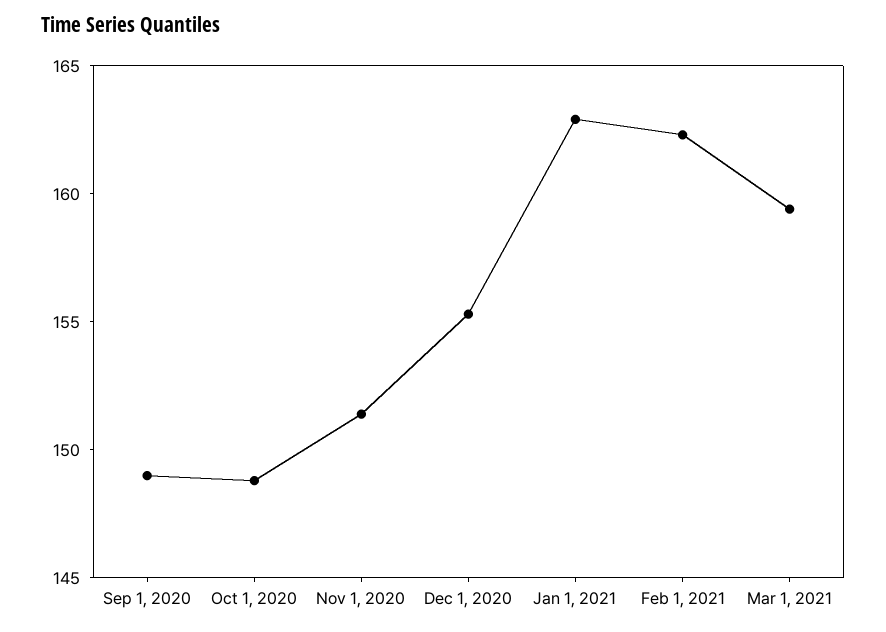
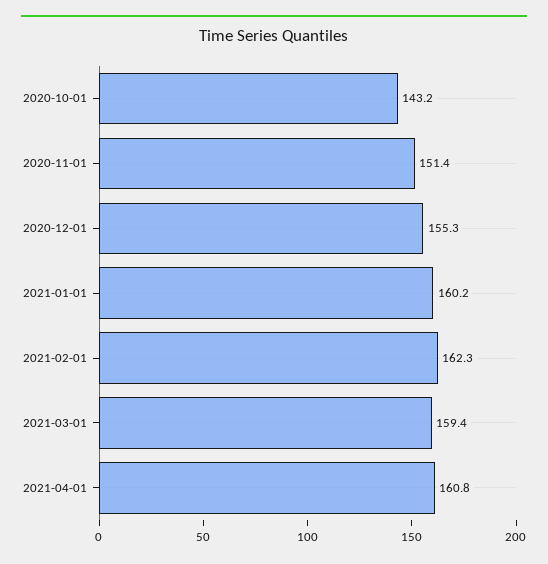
Sep 1, 2020: 149 -> none
Oct 1, 2020: 149 -> 143.2
Jan 1, 2021: 163 -> 160.2
2021-04-01: none -> 160.8

